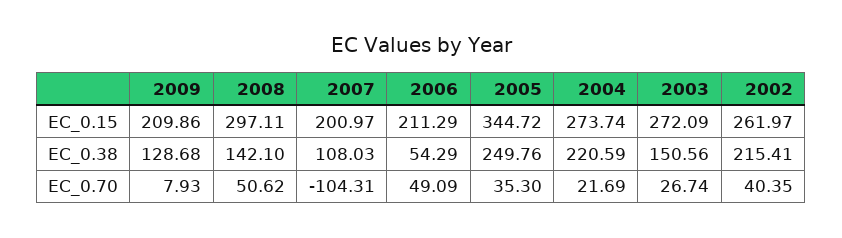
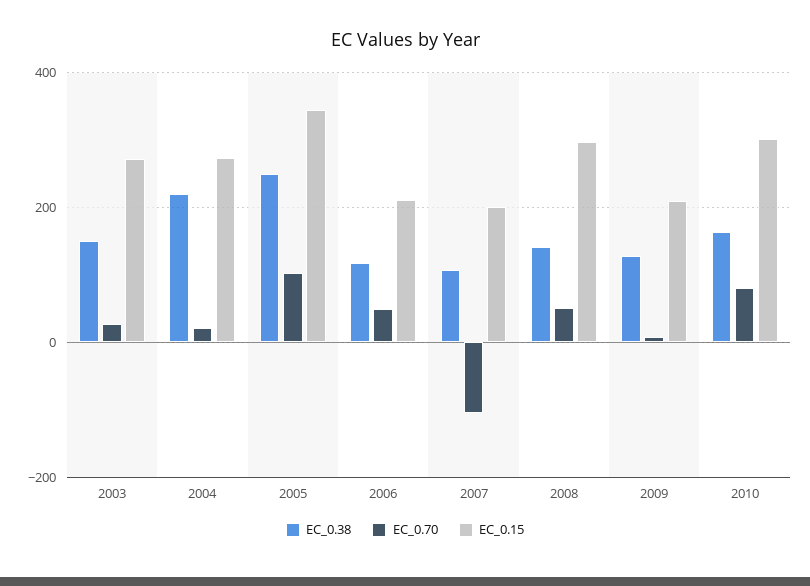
EC_0.15, 2002: 261.97 -> none
EC_0.38, 2006: 54.29 -> 120
EC_0.38, 2002: 215.41 -> none
EC_0.70, 2005: 35.3 -> 100
EC_0.70, 2002: 40.35 -> none
EC_0.38, 2010: none -> 160
EC_0.70, 2010: none -> 80
EC_0.15, 2010: none -> 300

